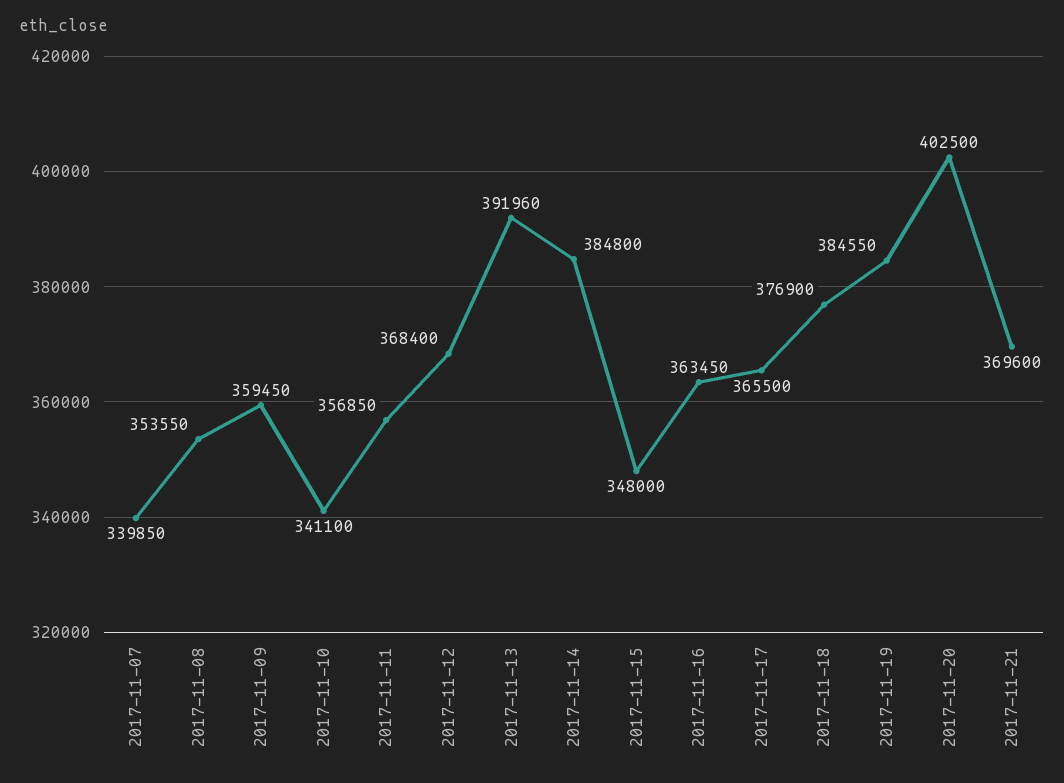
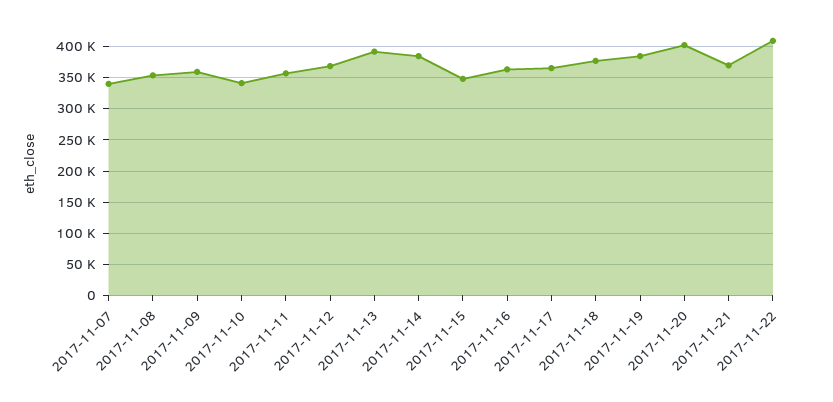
2017-11-22: none -> 410000

